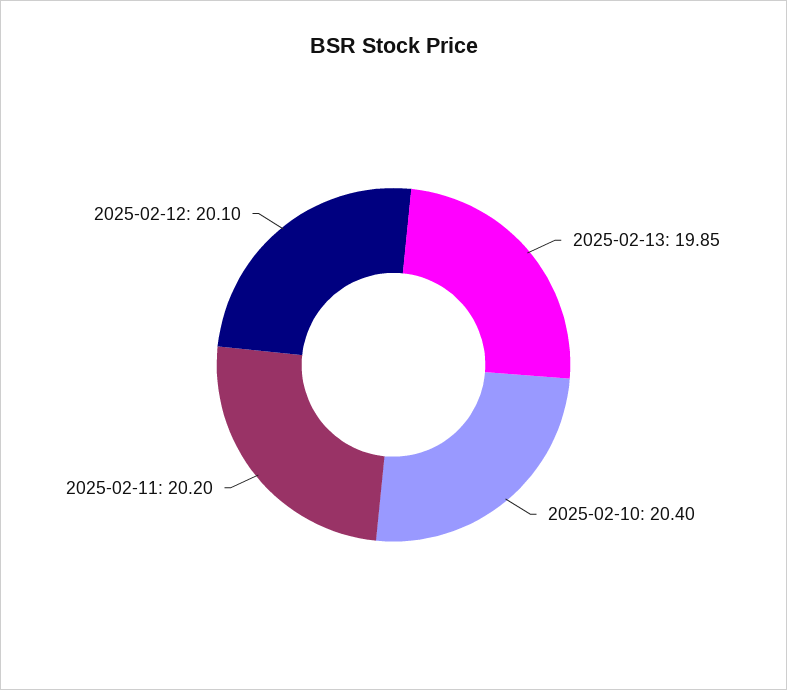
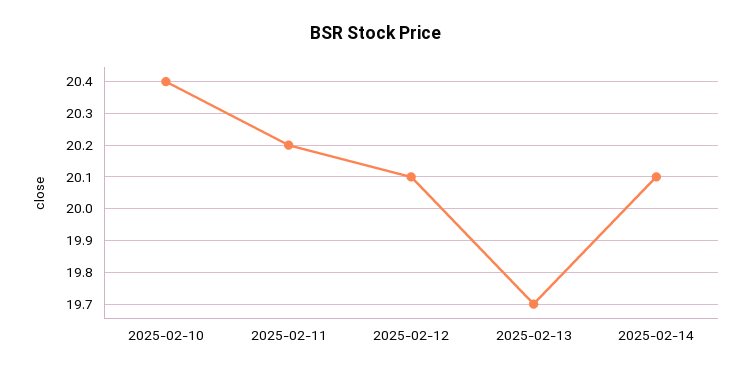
2025-02-13: 19.85 -> 19.7
2025-02-14: none -> 20.1

